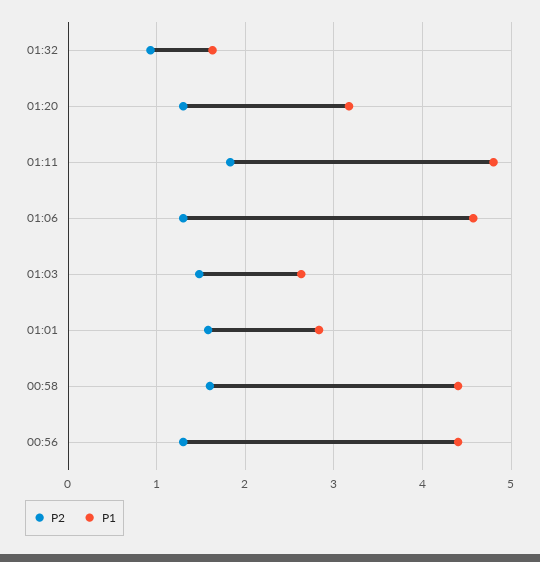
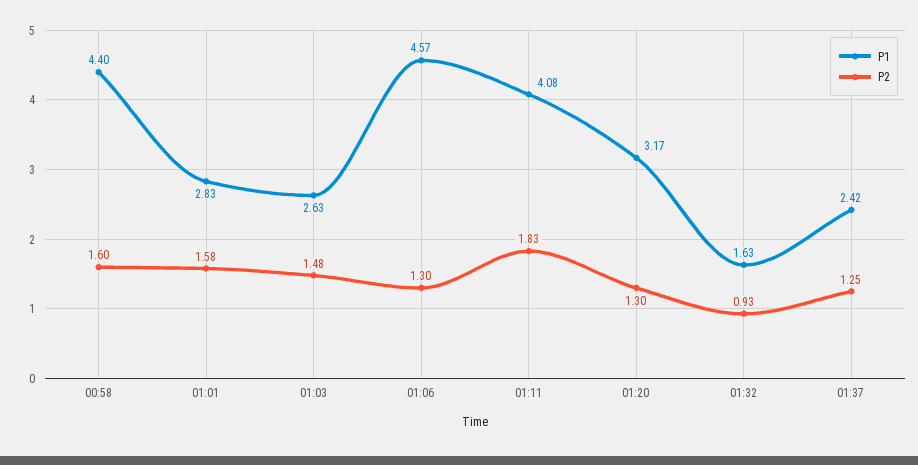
P1, 01:11: 4.8 -> 4.08
P2, 00:56: 1.3 -> none
P1, 00:56: 4.4 -> none
P1, 01:37: none -> 2.42
P2, 01:37: none -> 1.25

